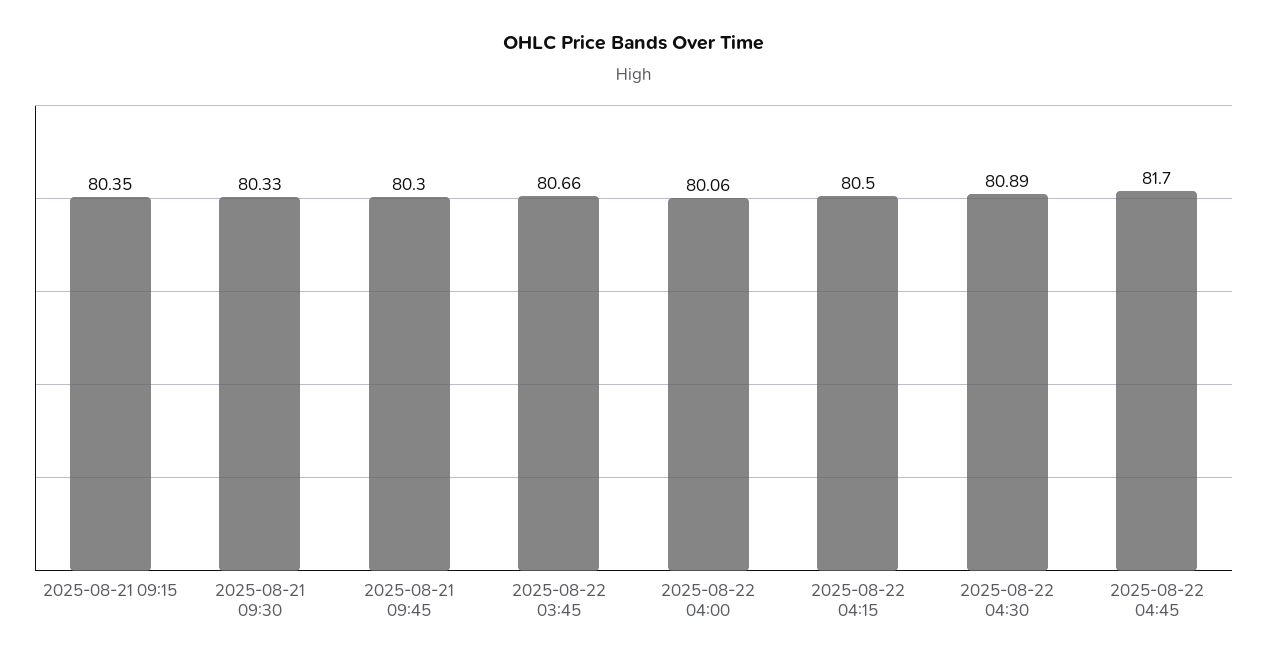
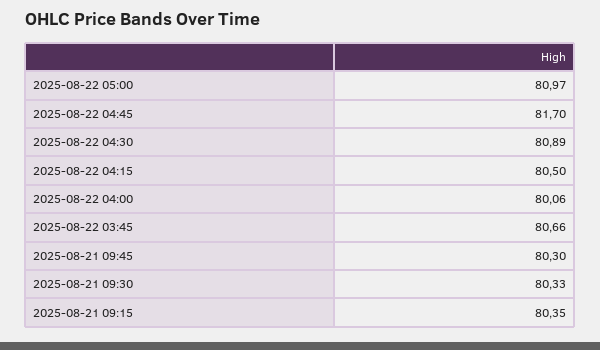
2025-08-22 05:00: none -> 80.97

